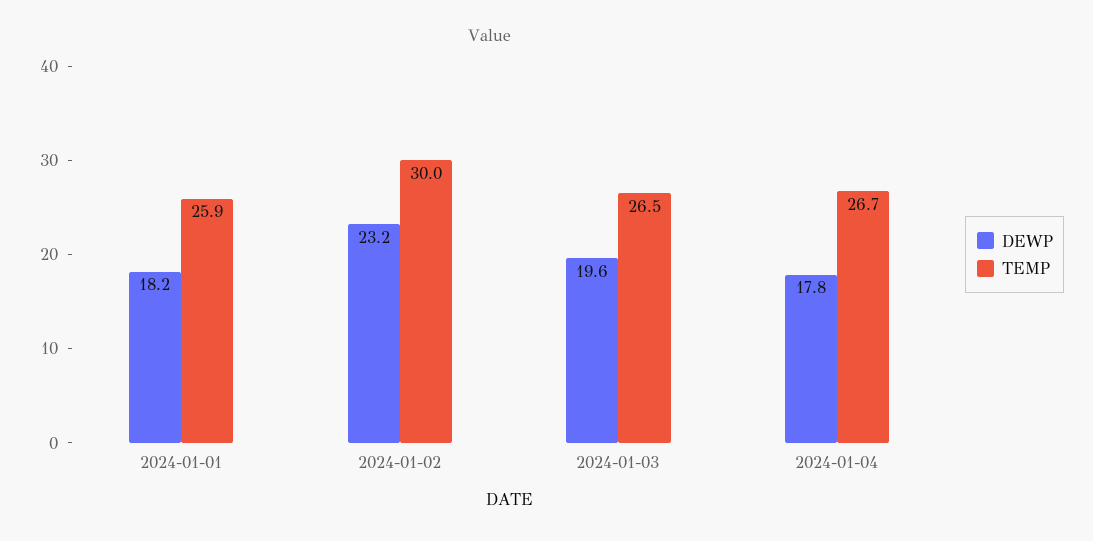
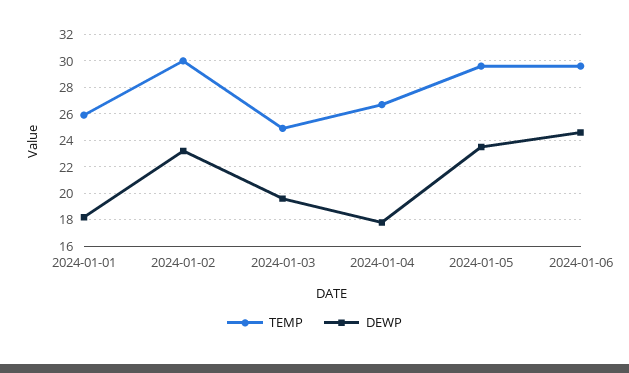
TEMP, 2024-01-03: 26.5 -> 25
TEMP, 2024-01-05: none -> 29.5
DEWP, 2024-01-05: none -> 23.5
TEMP, 2024-01-06: none -> 29.5
DEWP, 2024-01-06: none -> 24.5

